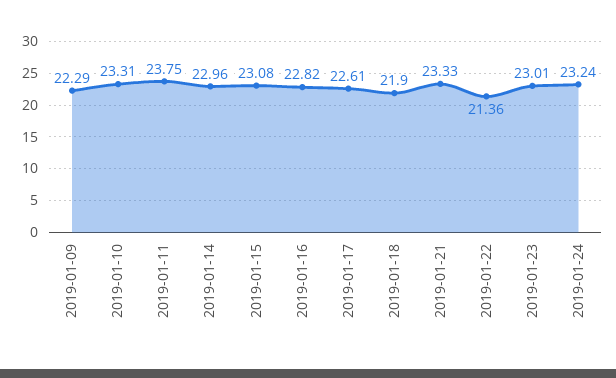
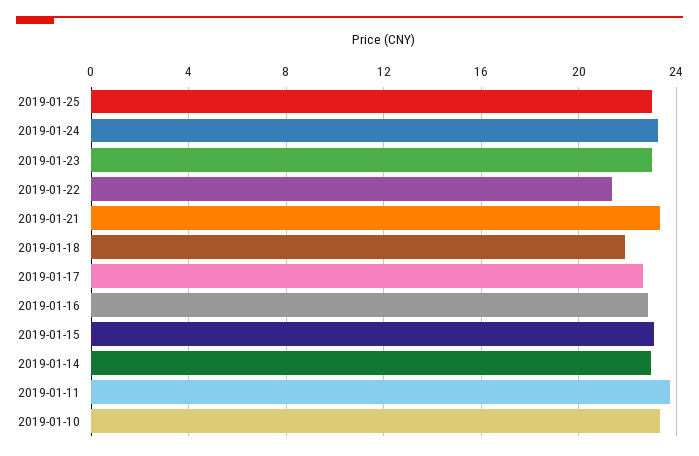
2019-01-09: 22.29 -> none
2019-01-25: none -> 23

